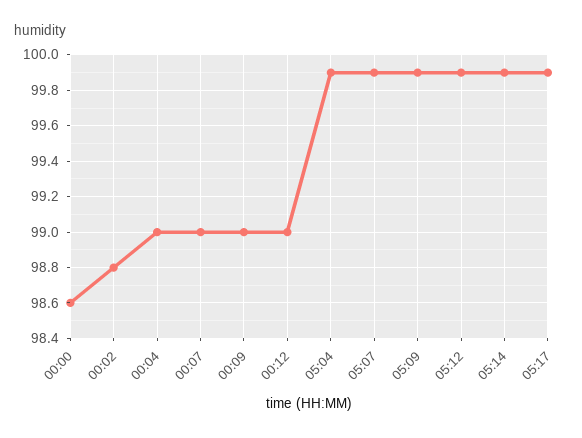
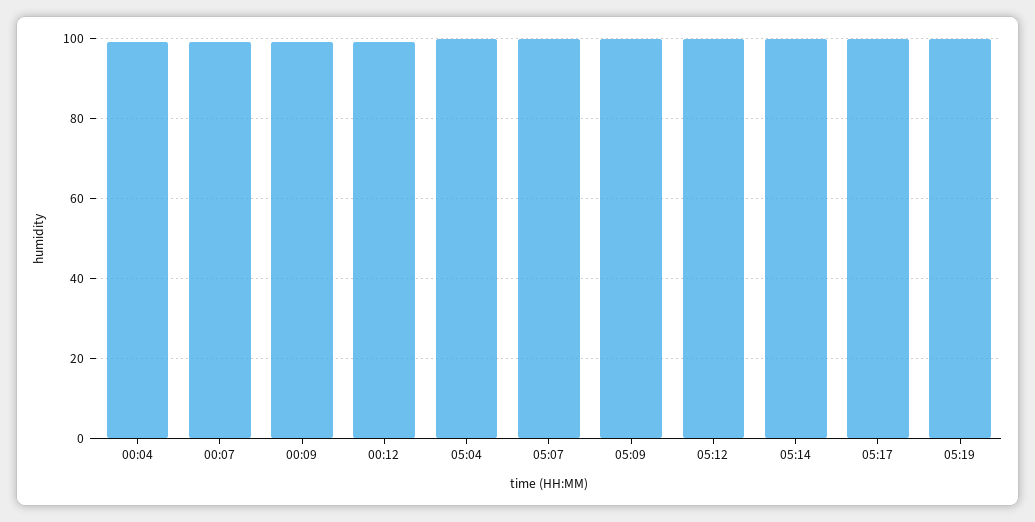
00:00: 98.6 -> none
00:02: 98.8 -> none
05:19: none -> 100

